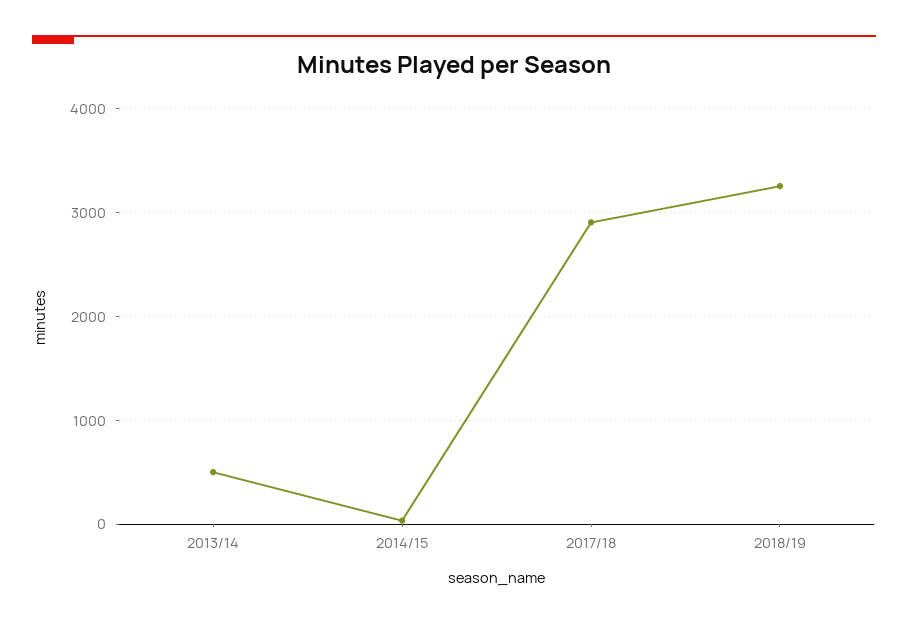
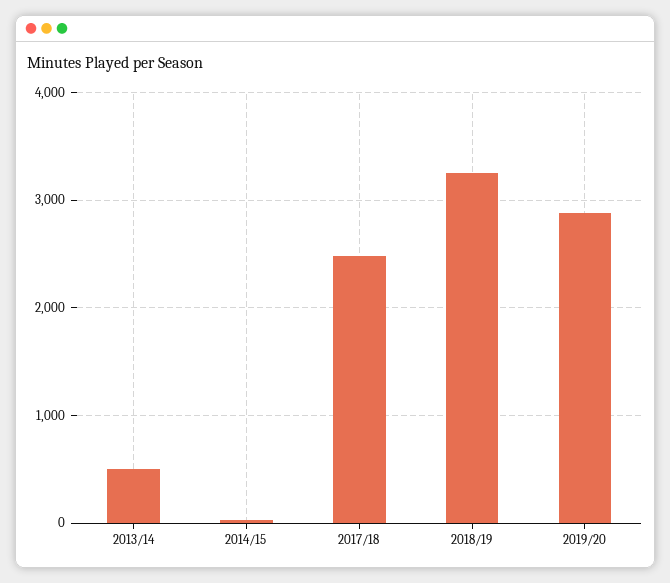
2017/18: 2900 -> 2500
2019/20: none -> 2900

